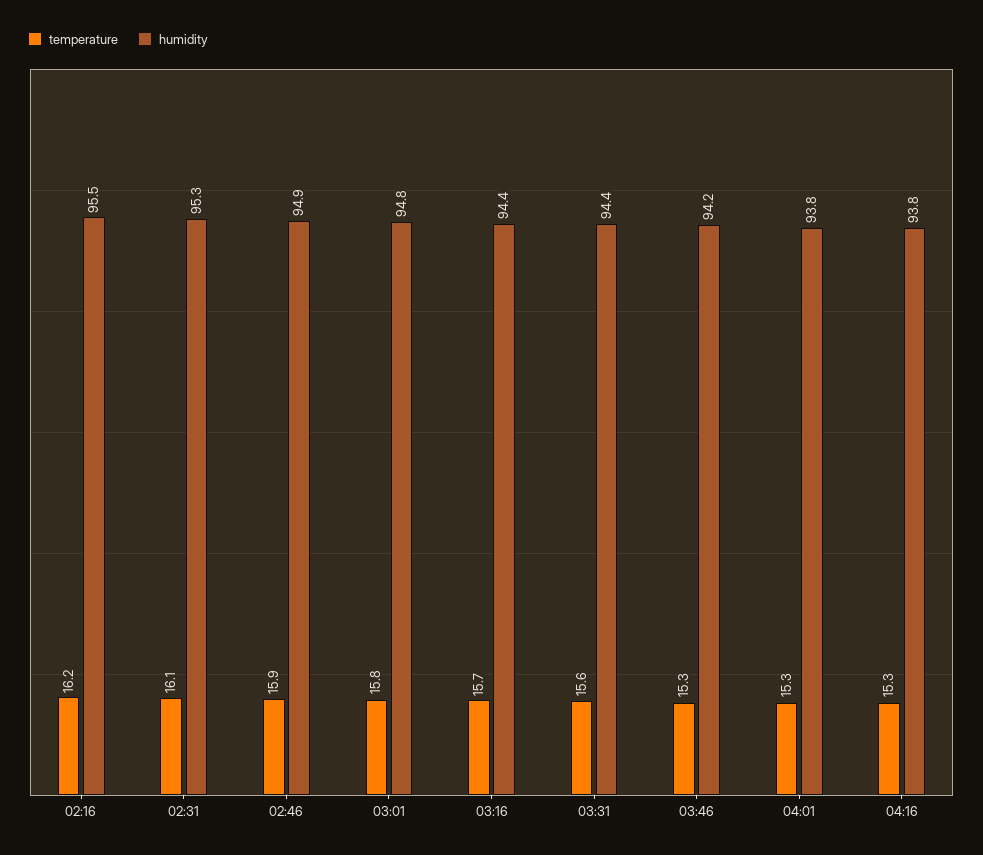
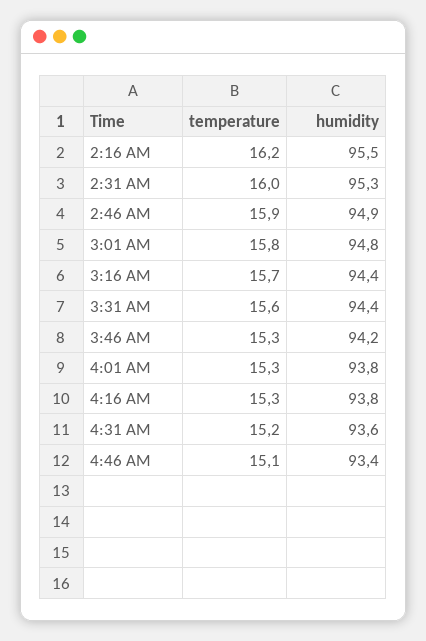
temperature, 02:31: 16.1 -> 16
temperature, 4:31 AM: none -> 15.2
humidity, 4:31 AM: none -> 93.6
temperature, 4:46 AM: none -> 15.1
humidity, 4:46 AM: none -> 93.4

